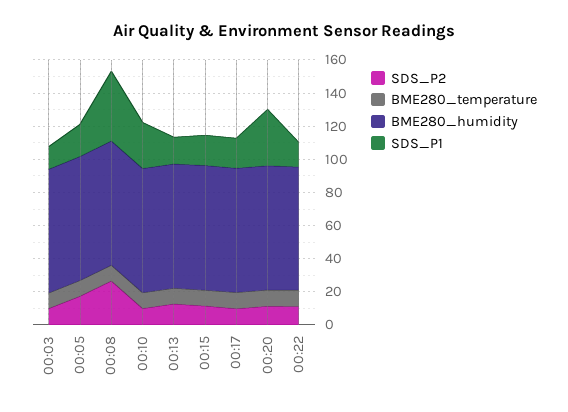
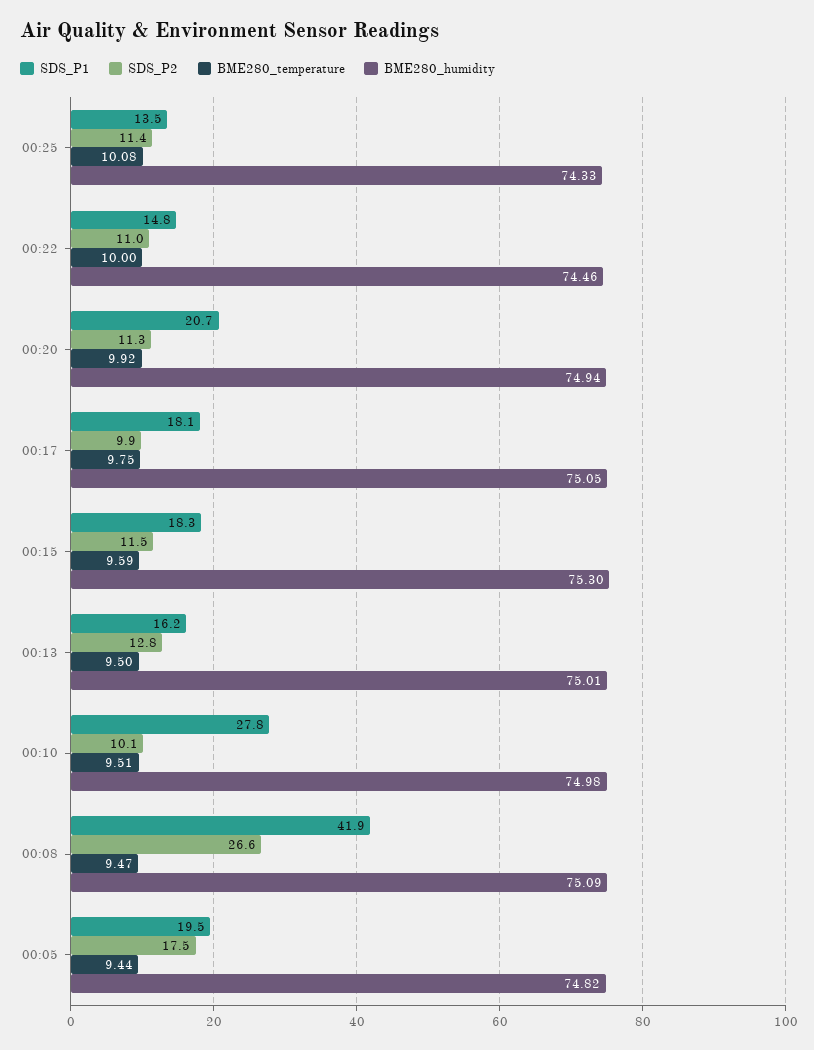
SDS_P2, 00:03: 10 -> none
BME280_temperature, 00:03: 10 -> none
BME280_humidity, 00:03: 75 -> none
SDS_P1, 00:03: 15 -> none
SDS_P1, 00:20: 35 -> 20.7
SDS_P1, 00:25: none -> 13.5
SDS_P2, 00:25: none -> 11.4
BME280_temperature, 00:25: none -> 10.08
BME280_humidity, 00:25: none -> 74.33

